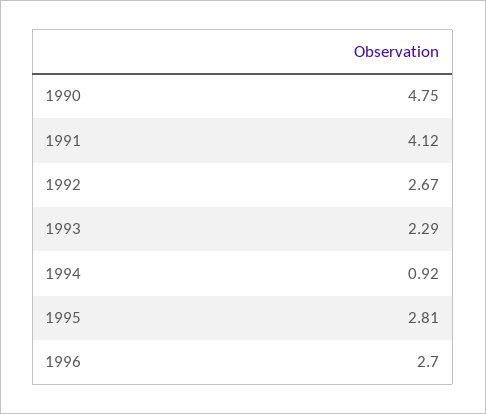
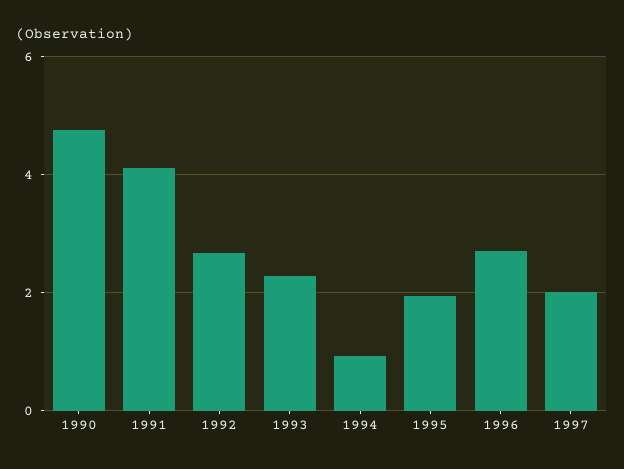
1995: 2.81 -> 2
1997: none -> 2

